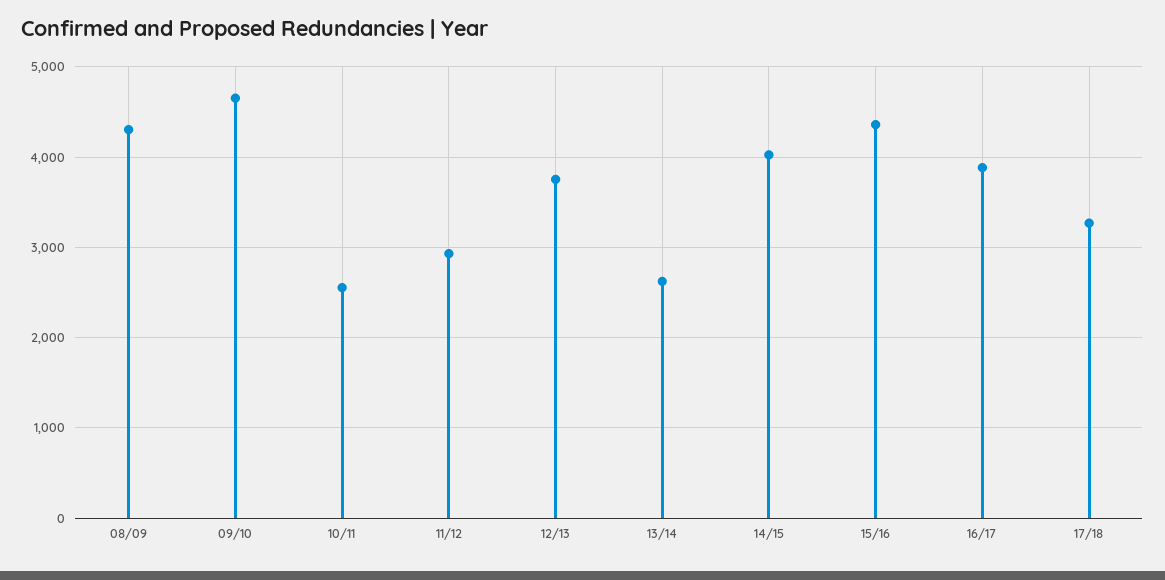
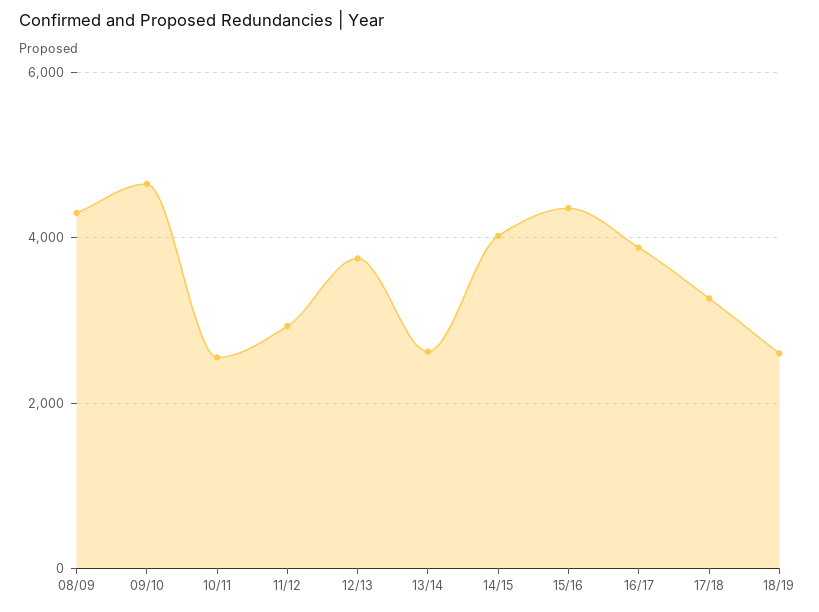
18/19: none -> 2600

